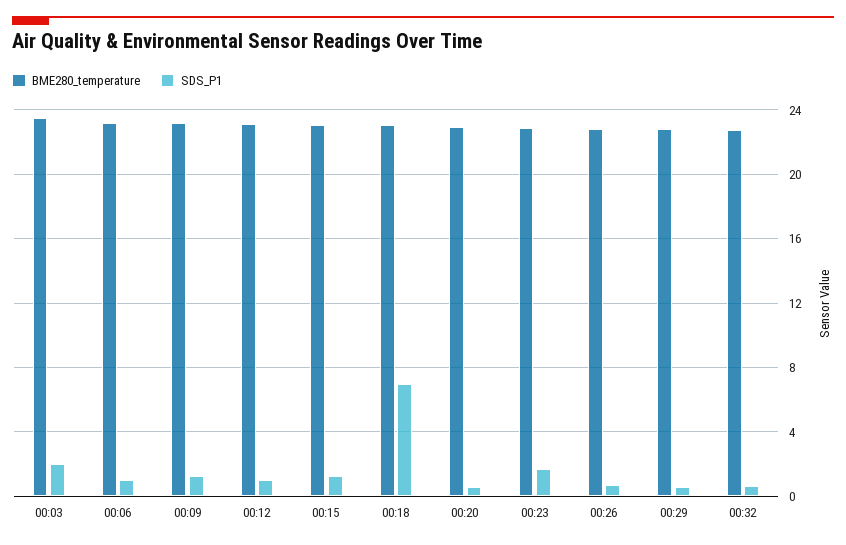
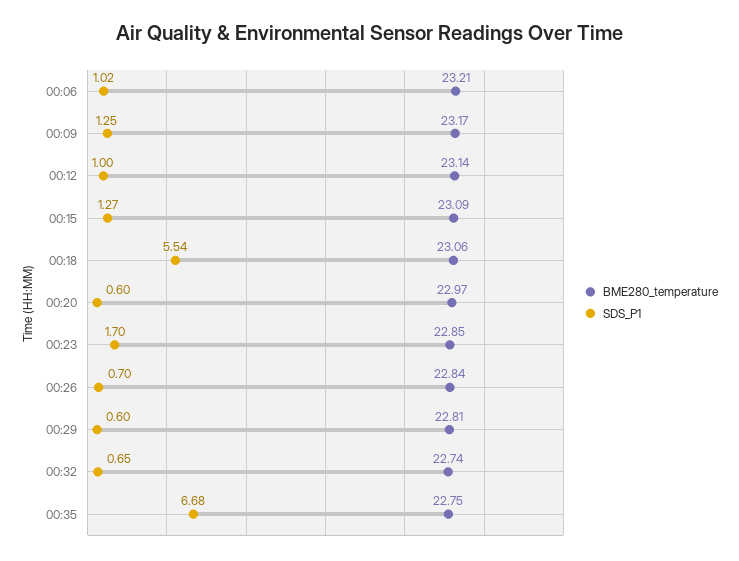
BME280_temperature, 00:03: 23.5 -> none
SDS_P1, 00:03: 2 -> none
SDS_P1, 00:18: 7 -> 5.54
BME280_temperature, 00:35: none -> 22.75
SDS_P1, 00:35: none -> 6.68

